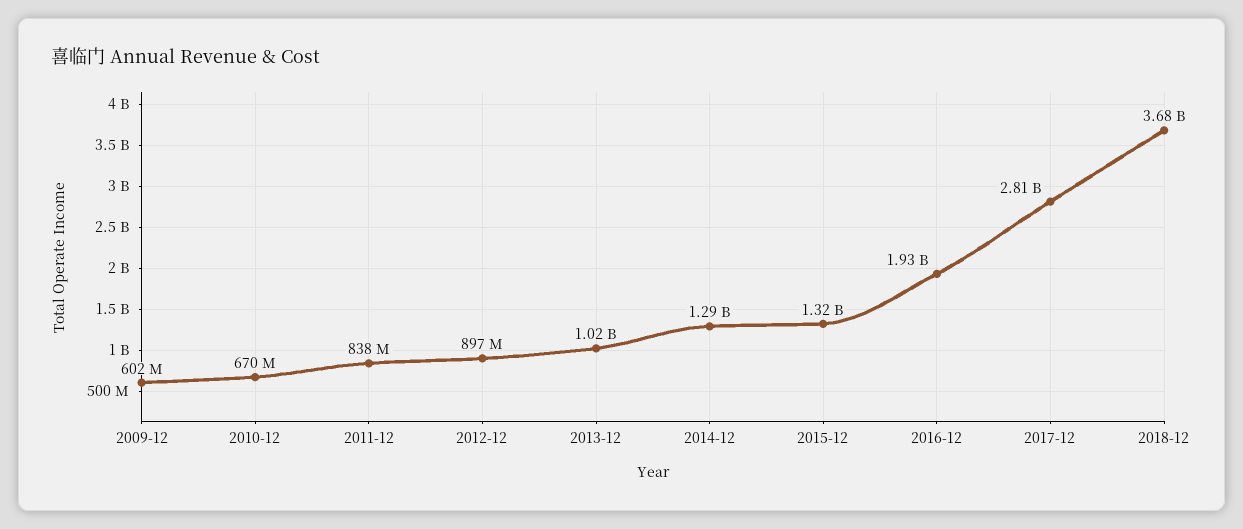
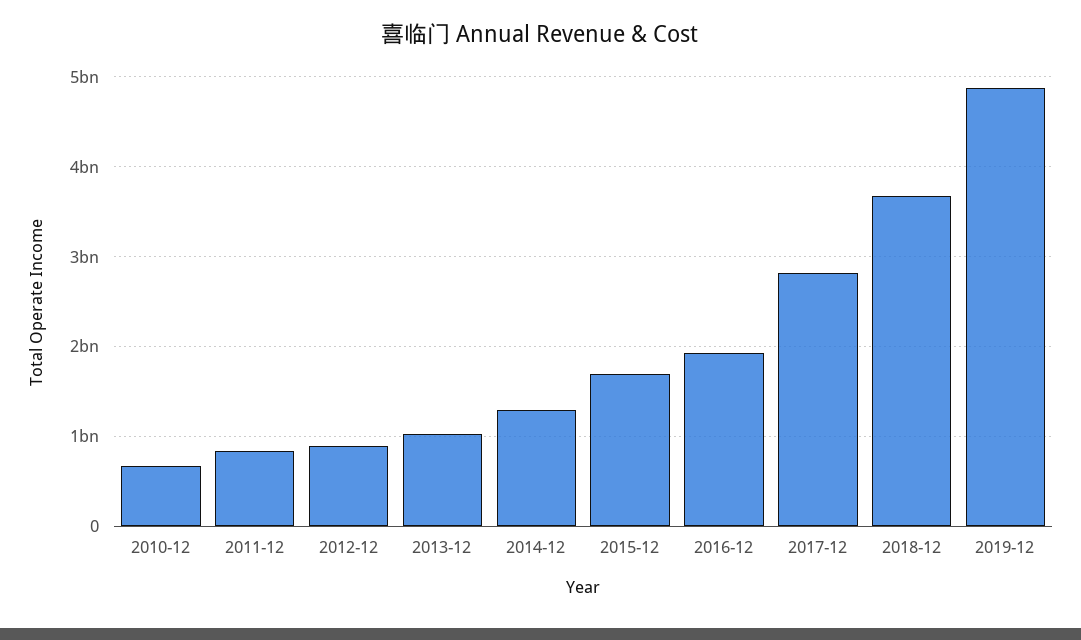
2009-12: 602000000 -> none
2015-12: 1320000000 -> 1700000000
2019-12: none -> 4900000000

